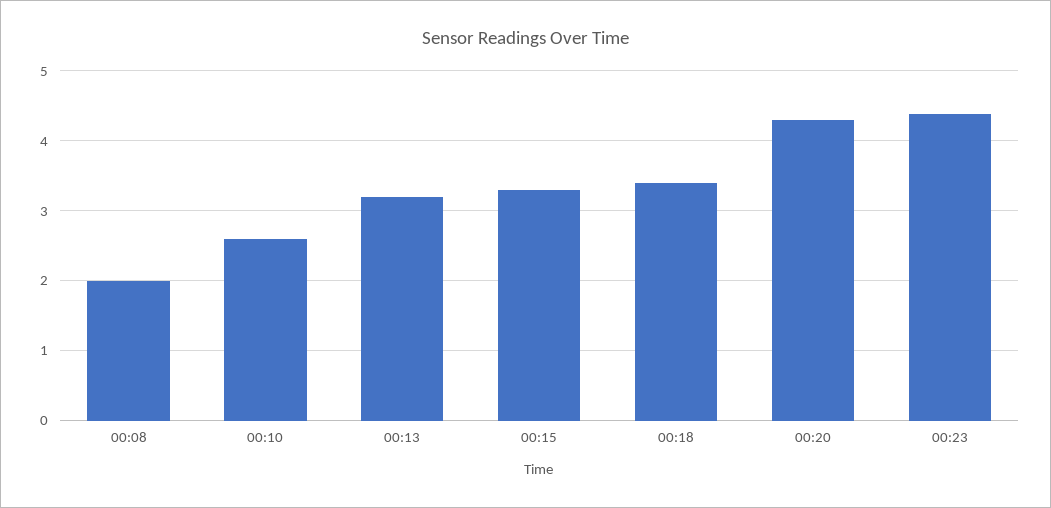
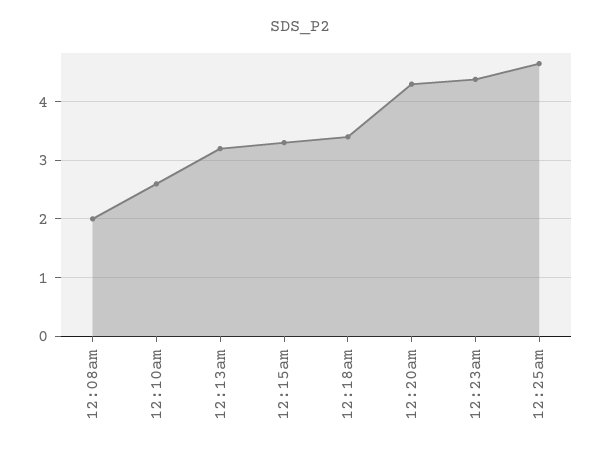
12:25am: none -> 4.6

